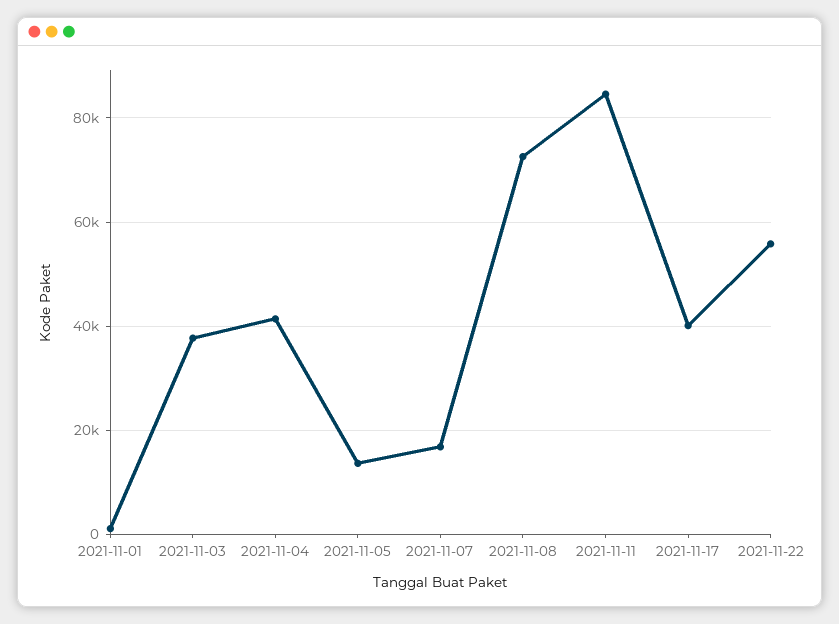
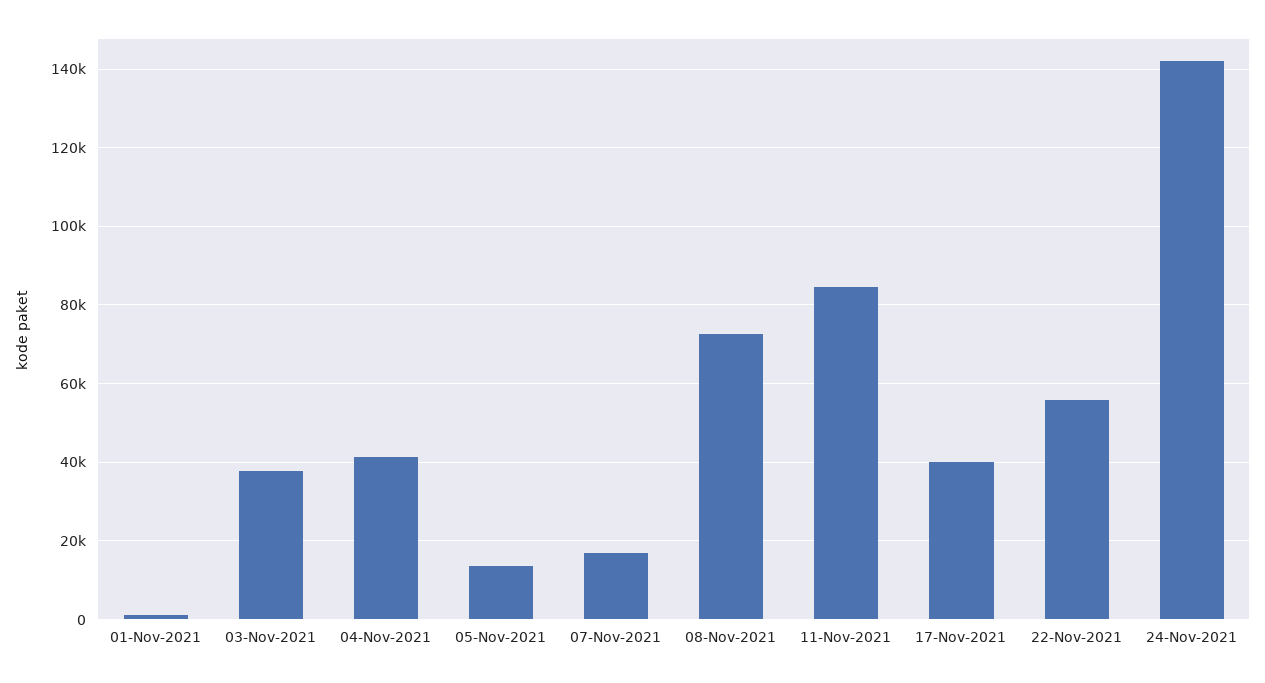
24-Nov-2021: none -> 142000

